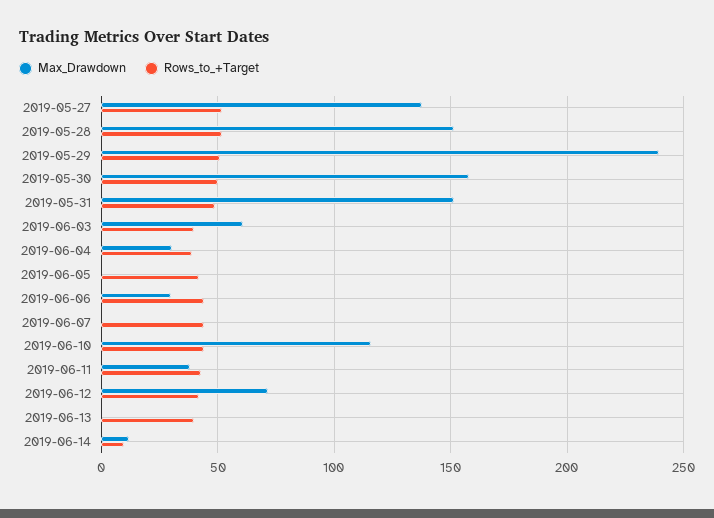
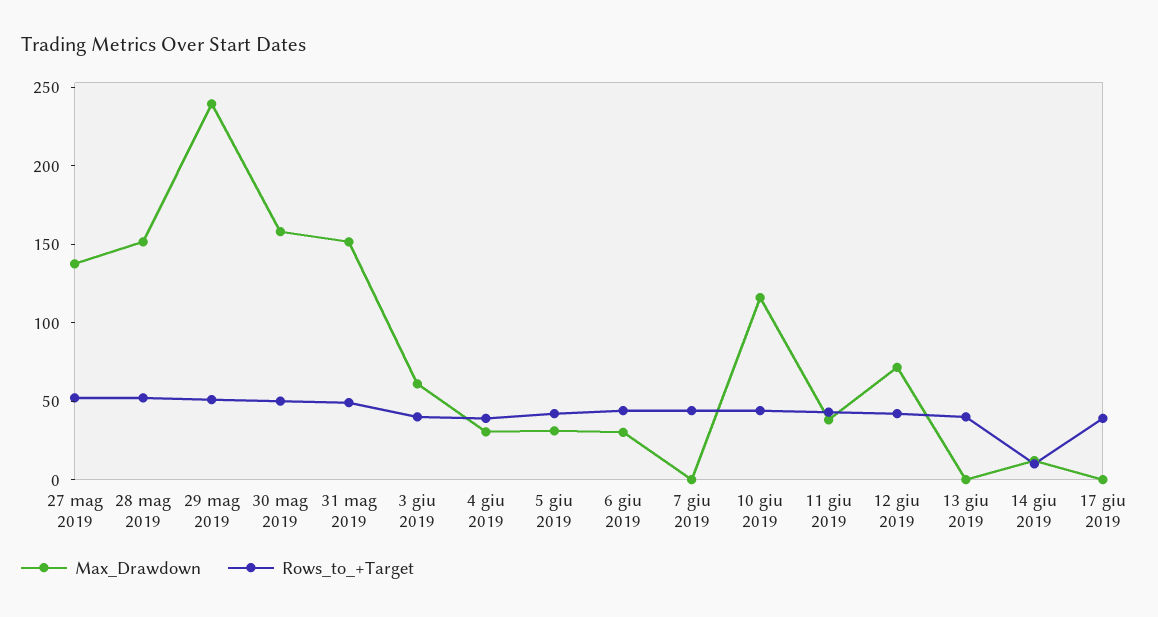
Max_Drawdown, 2019-06-05: 0 -> 30
Max_Drawdown, 17 giu 2019: none -> 0
Rows_to_+Target, 17 giu 2019: none -> 40

